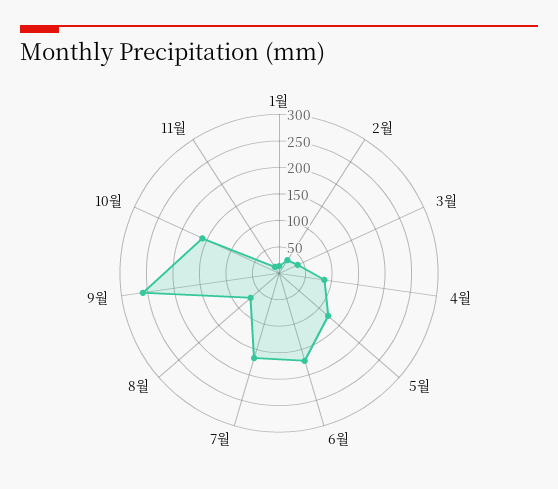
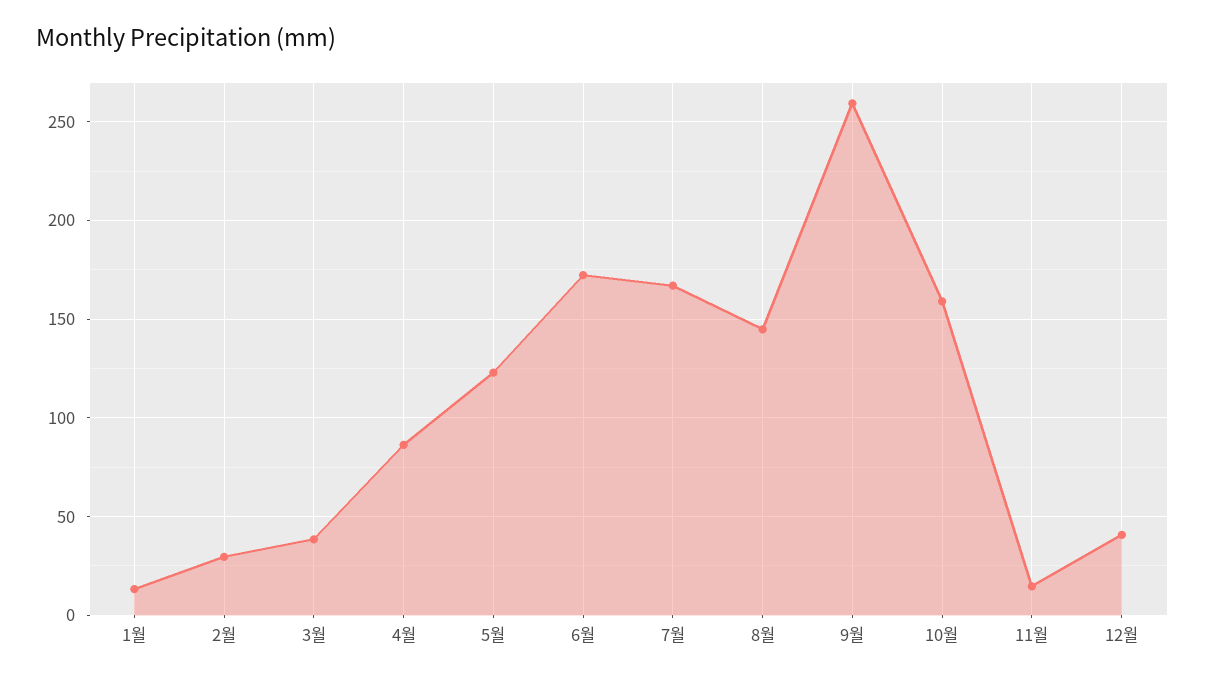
8월: 75 -> 145
12월: none -> 40

